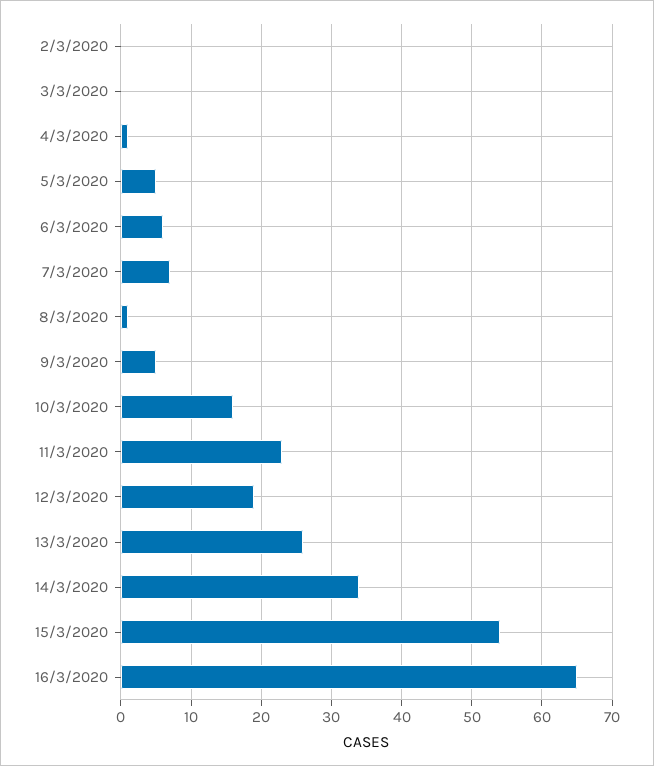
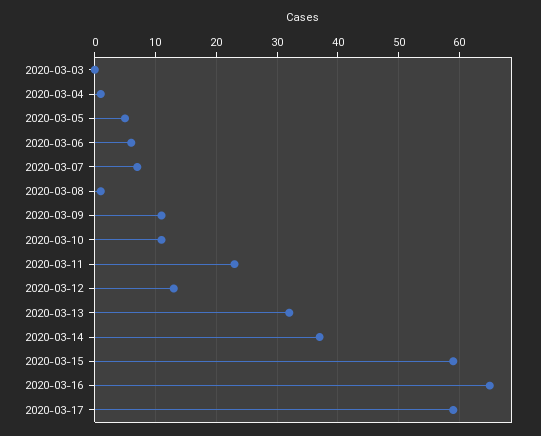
2/3/2020: 0 -> none
9/3/2020: 5 -> 11
10/3/2020: 16 -> 11
12/3/2020: 19 -> 13
13/3/2020: 26 -> 32
14/3/2020: 34 -> 37
15/3/2020: 54 -> 59
2020-03-17: none -> 59

